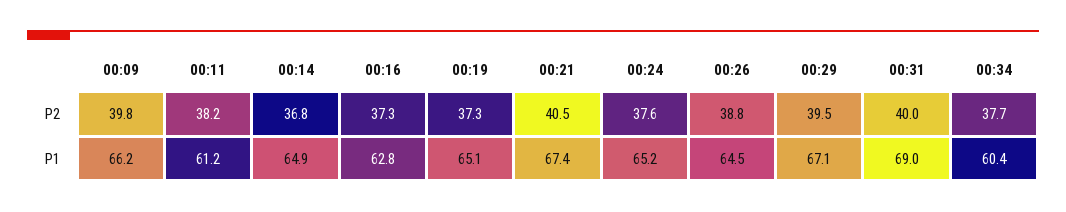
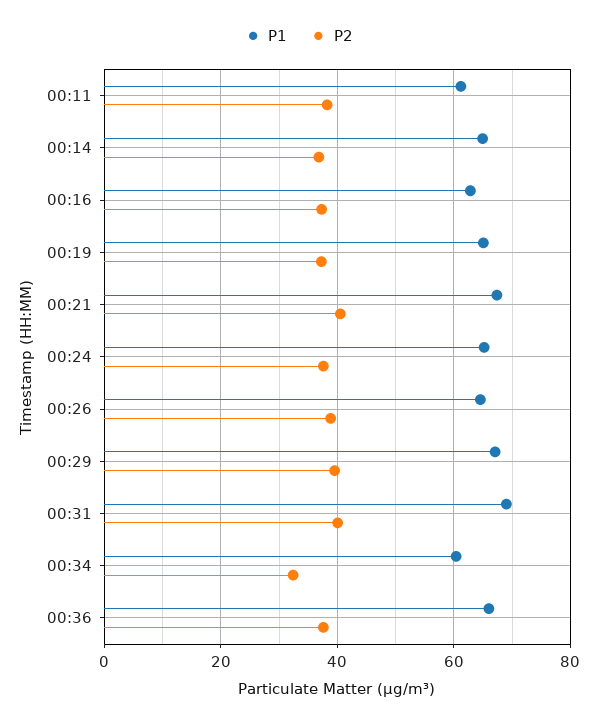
P2, 00:09: 39.8 -> none
P2, 00:34: 37.7 -> 32
P1, 00:09: 66.2 -> none
P1, 00:36: none -> 66
P2, 00:36: none -> 38

